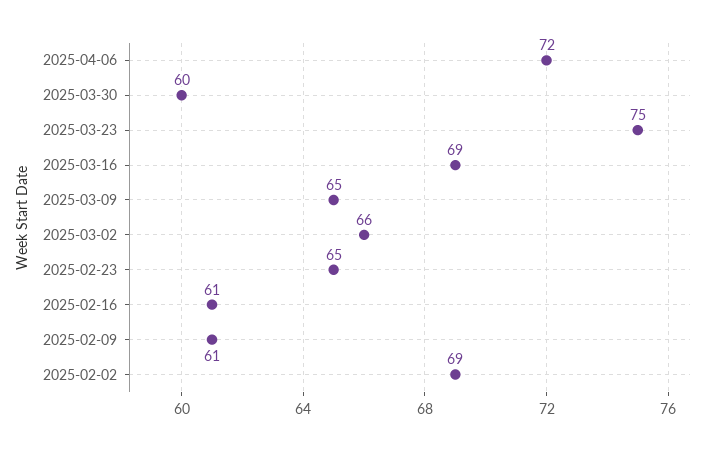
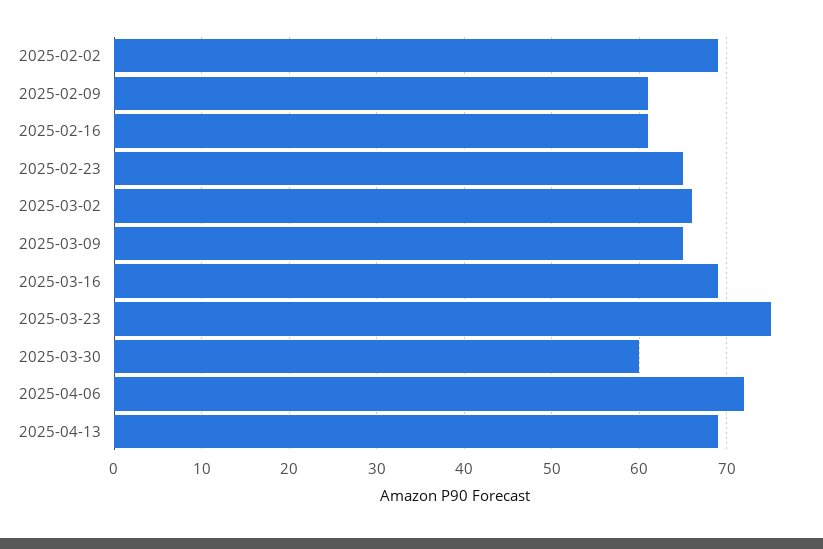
2025-04-13: none -> 69

